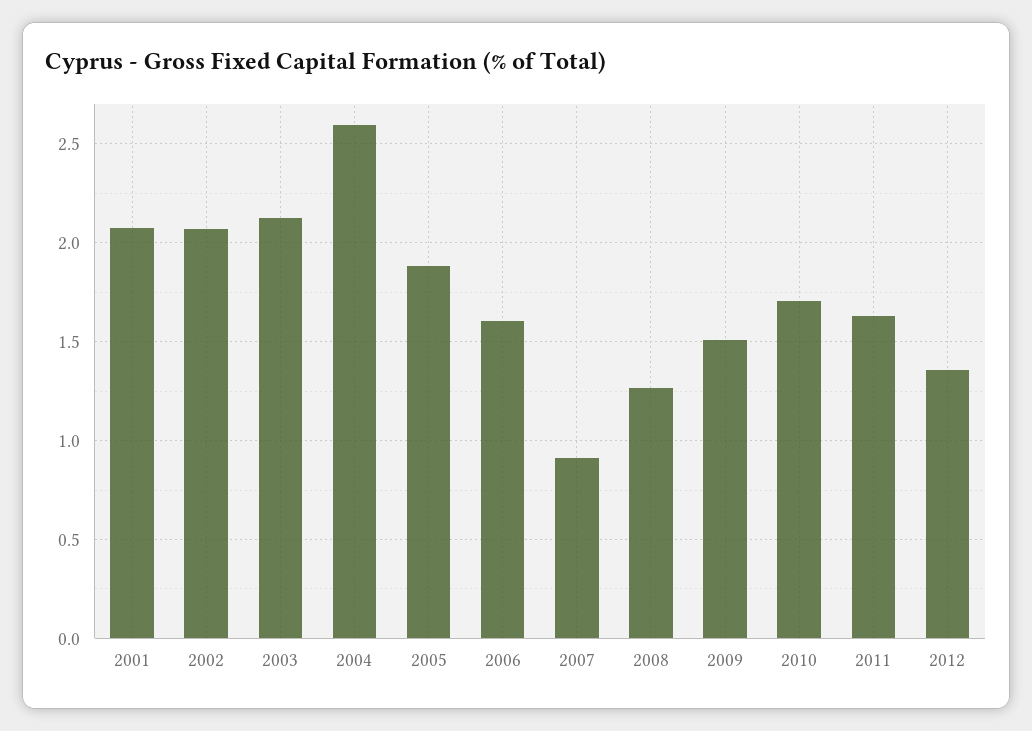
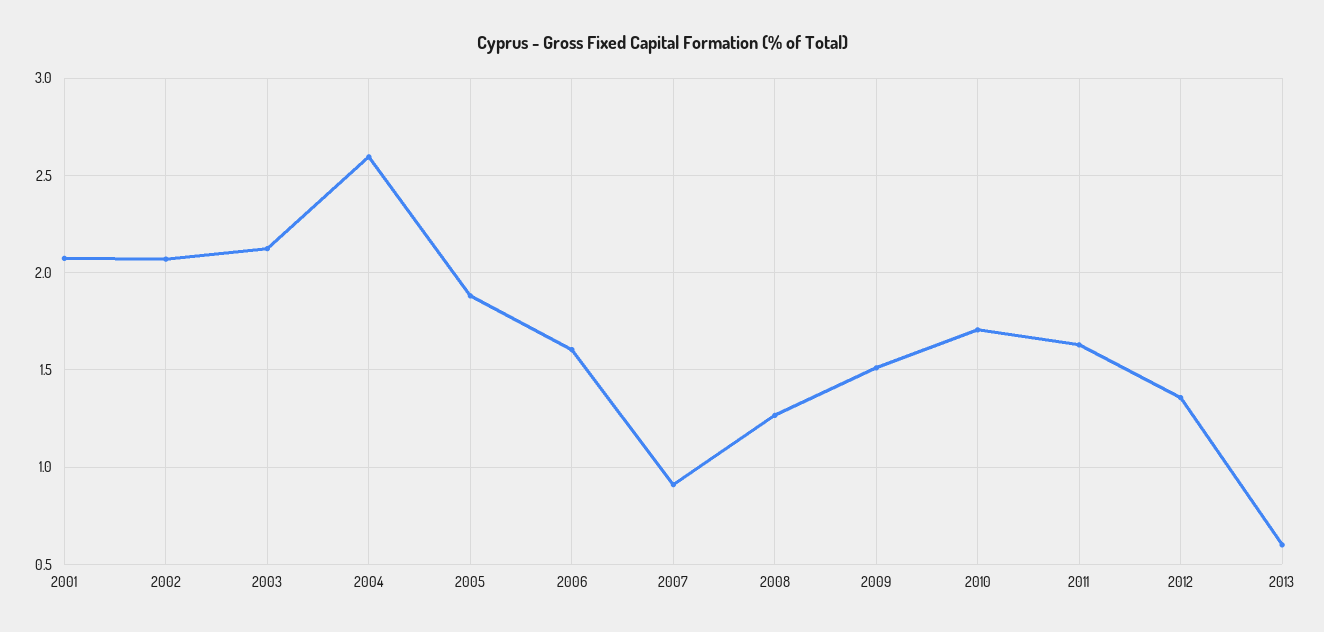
2013: none -> 0.6

